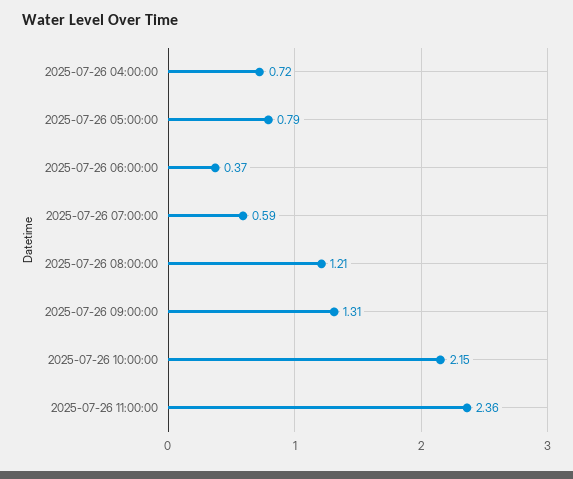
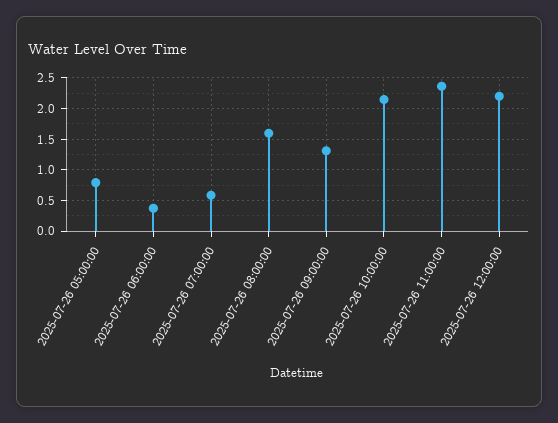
2025-07-26 04:00:00: 0.72 -> none
2025-07-26 08:00:00: 1.21 -> 1.6
2025-07-26 12:00:00: none -> 2.2

